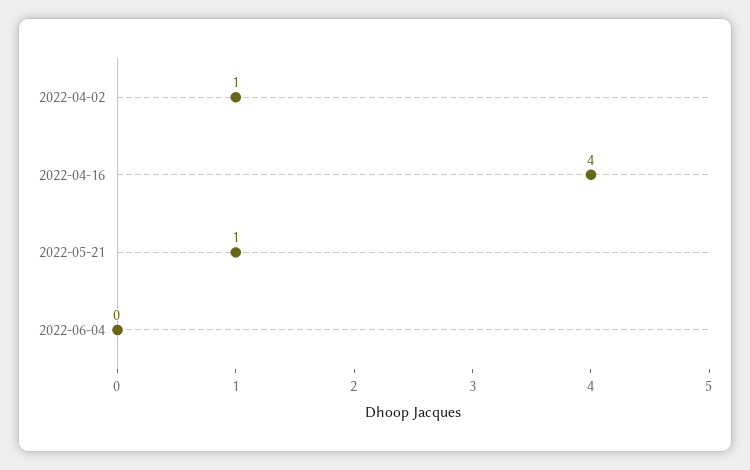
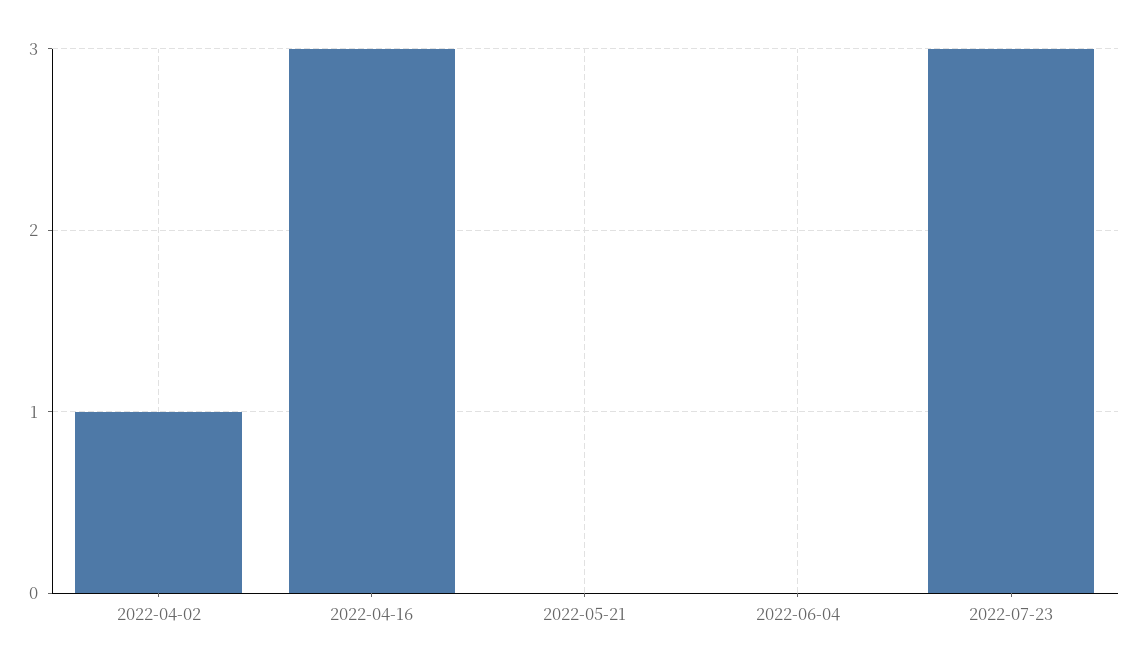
2022-04-16: 4 -> 3
2022-05-21: 1 -> 0
2022-07-23: none -> 3

